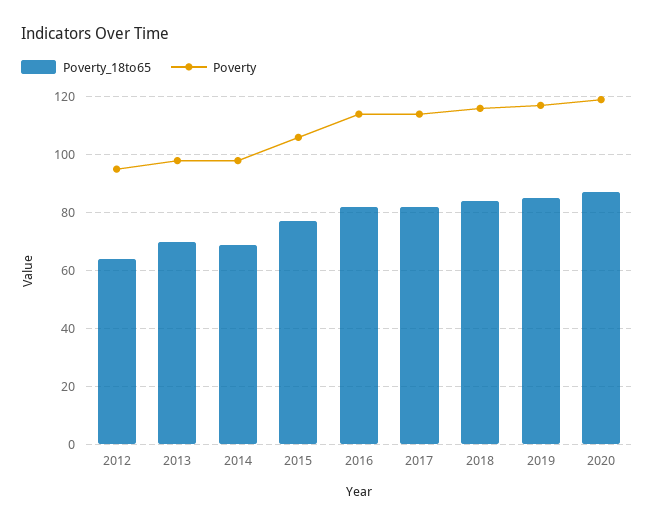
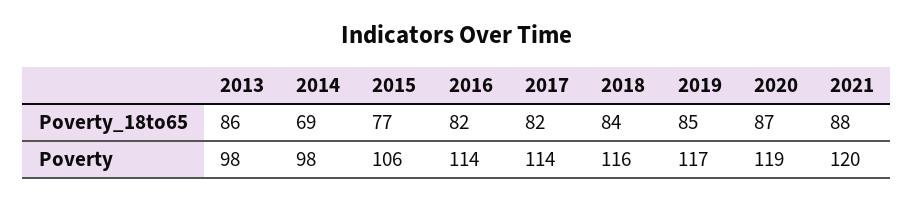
Poverty_18to65, 2012: 65 -> none
Poverty, 2012: 95 -> none
Poverty_18to65, 2013: 70 -> 86
Poverty_18to65, 2021: none -> 88
Poverty, 2021: none -> 120

